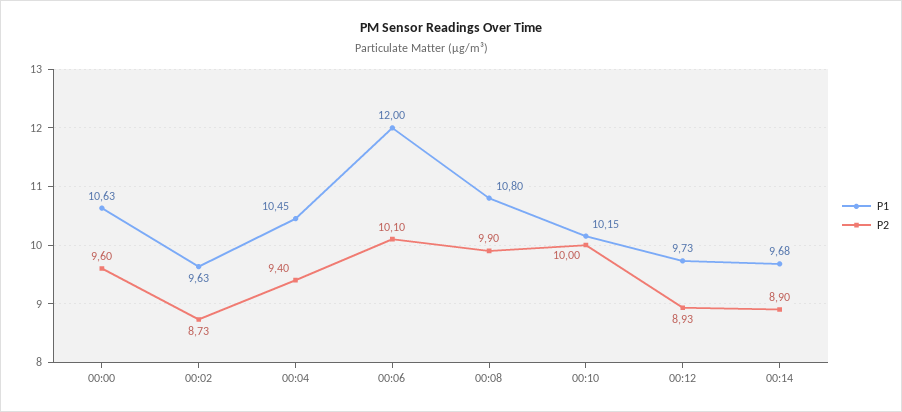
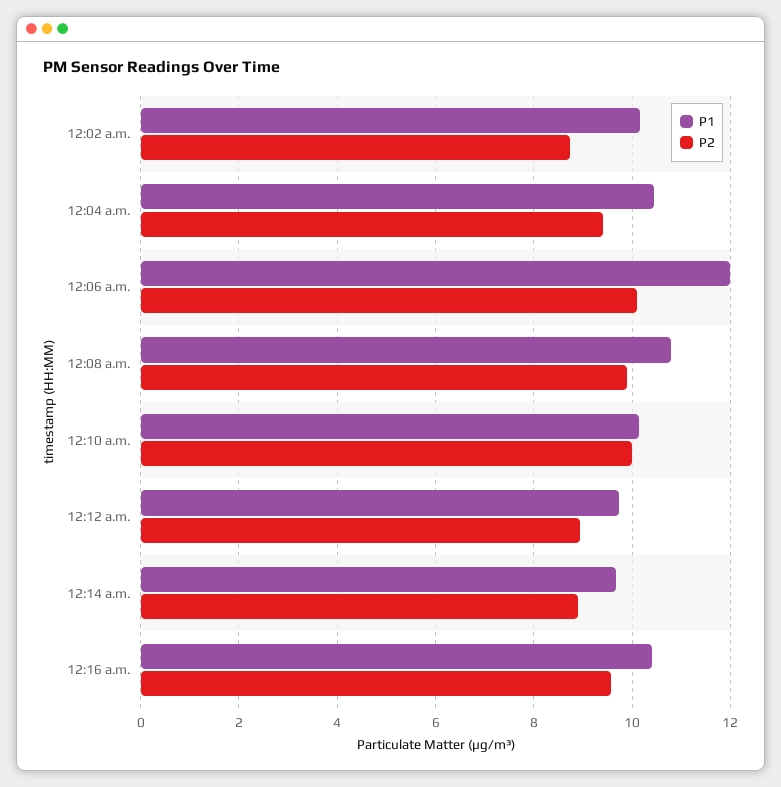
P1, 00:00: 10.63 -> none
P2, 00:00: 9.6 -> none
P1, 00:02: 9.63 -> 10.2
P1, 12:16 a.m.: none -> 10.4
P2, 12:16 a.m.: none -> 9.6

